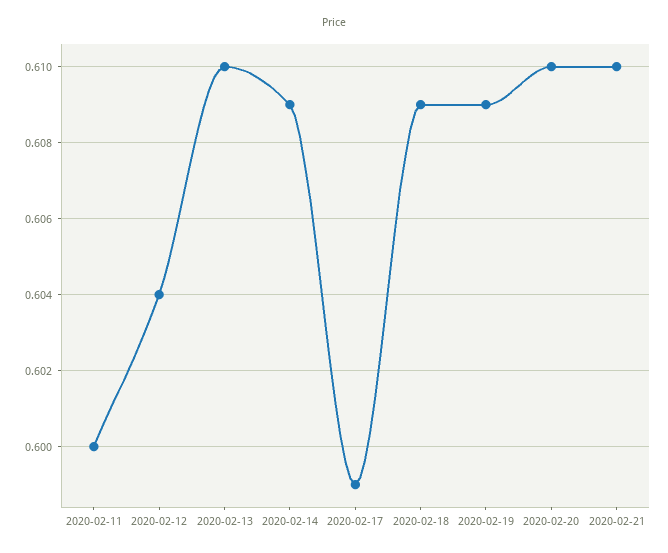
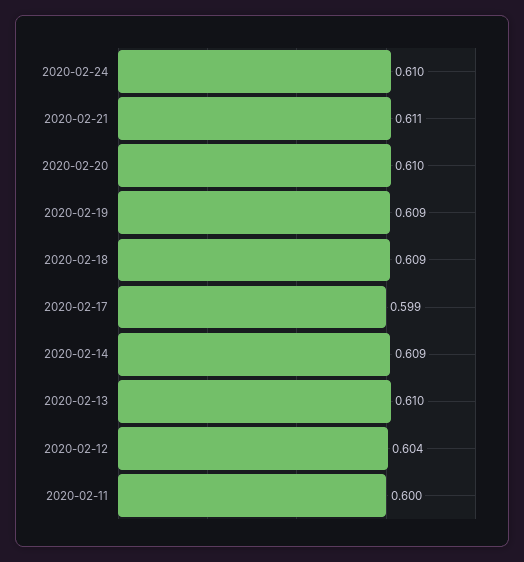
2020-02-21: 0.61 -> 0.611
2020-02-24: none -> 0.61

